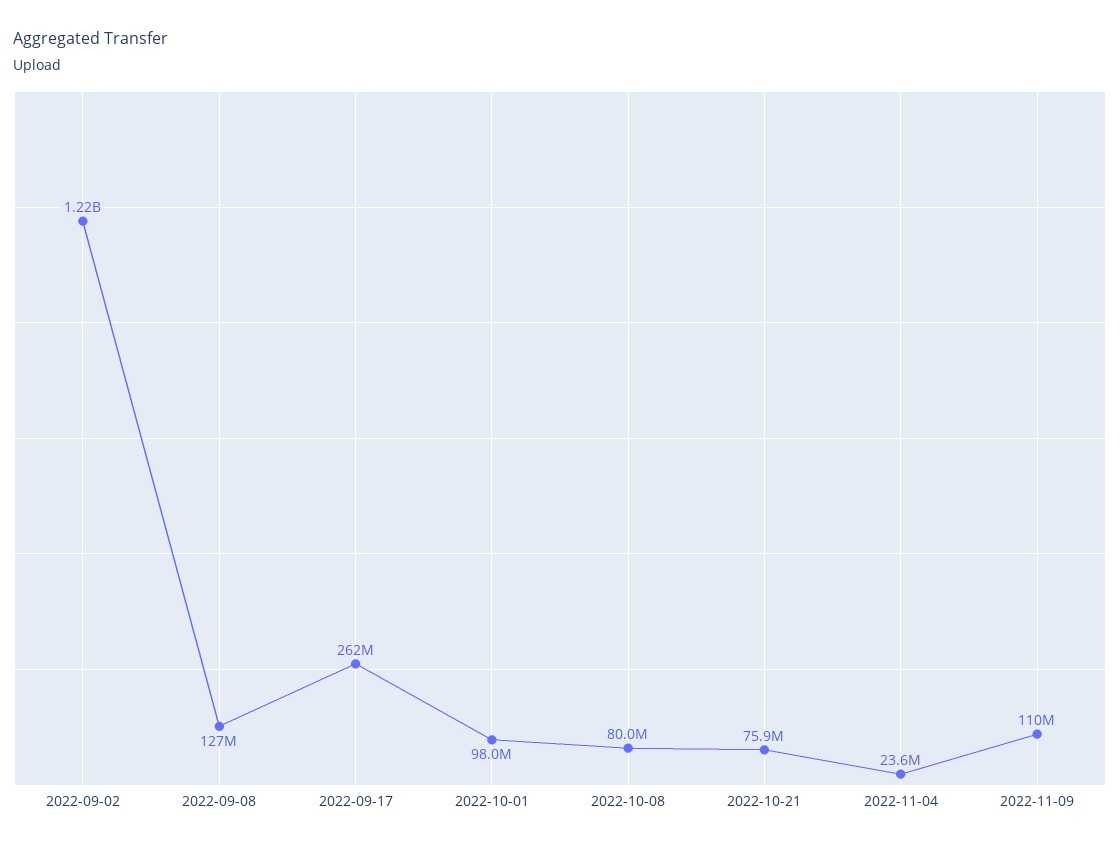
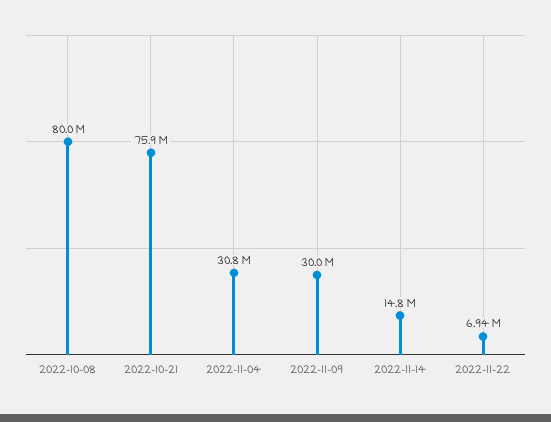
2022-09-02: 1220000000 -> none
2022-09-08: 127000000 -> none
2022-09-17: 262000000 -> none
2022-10-01: 98000000 -> none
2022-11-04: 23600000 -> 30800000
2022-11-09: 110000000 -> 30000000
2022-11-14: none -> 14800000
2022-11-22: none -> 6940000

